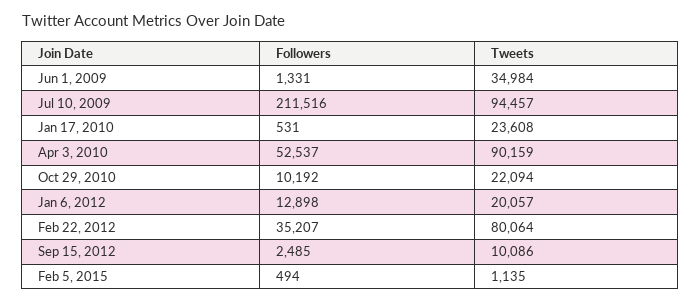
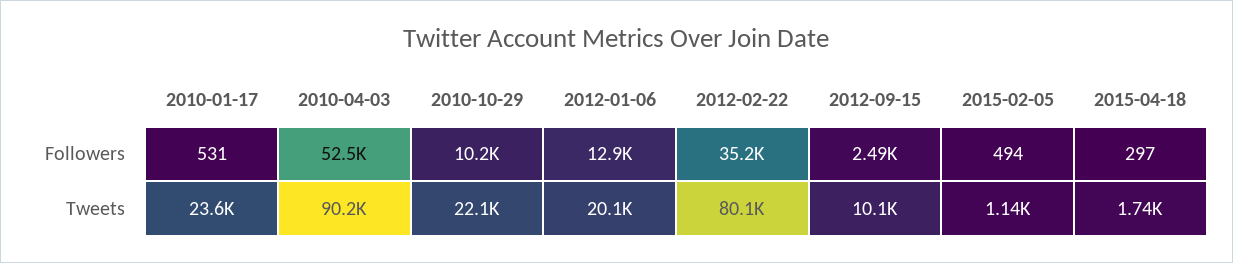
Followers, Jun 1, 2009: 1331 -> none
Tweets, Jun 1, 2009: 34984 -> none
Followers, Jul 10, 2009: 211516 -> none
Tweets, Jul 10, 2009: 94457 -> none
Followers, 2015-04-18: none -> 297
Tweets, 2015-04-18: none -> 1740

